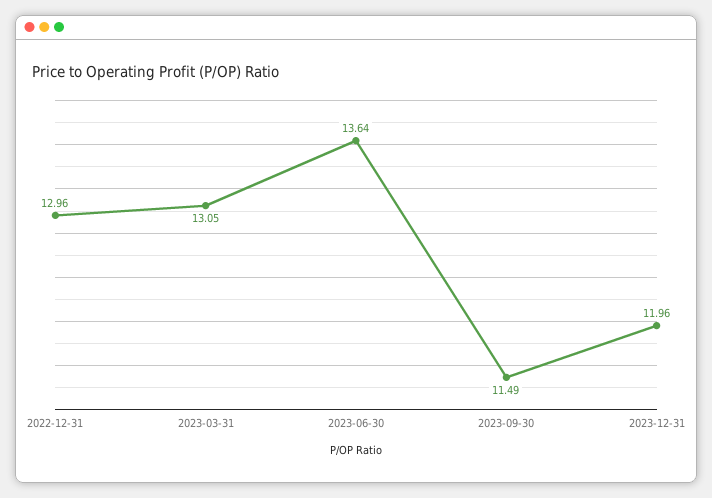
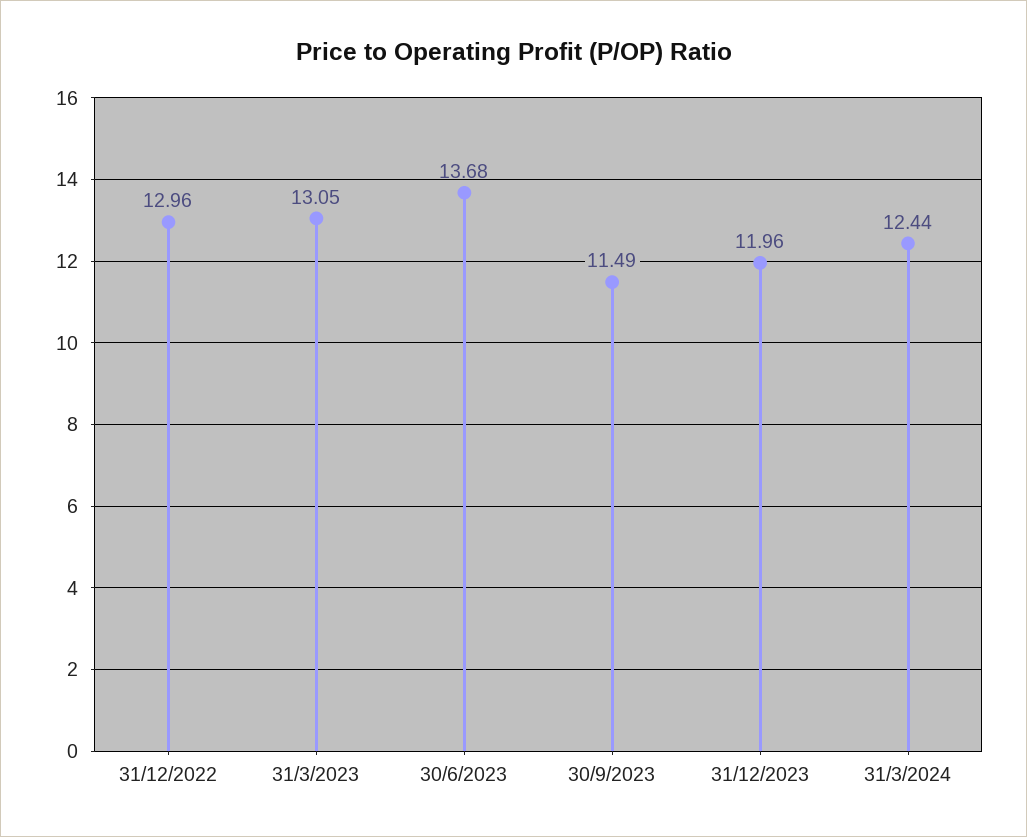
2023-06-30: 13.64 -> 13.68
31/3/2024: none -> 12.44

